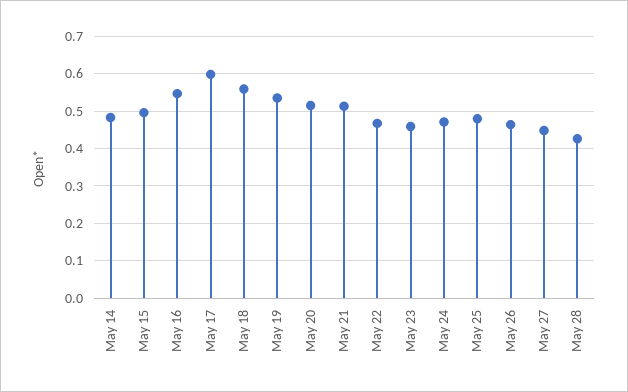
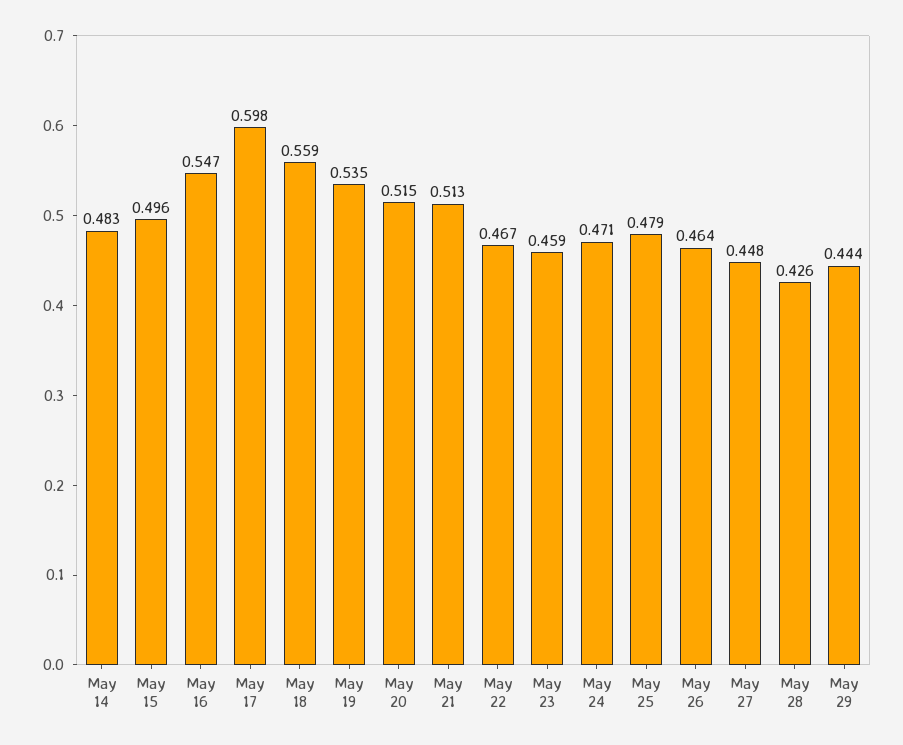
May 29: none -> 0.444

